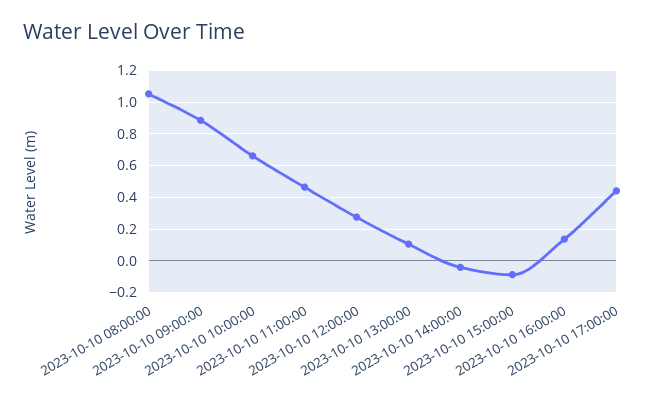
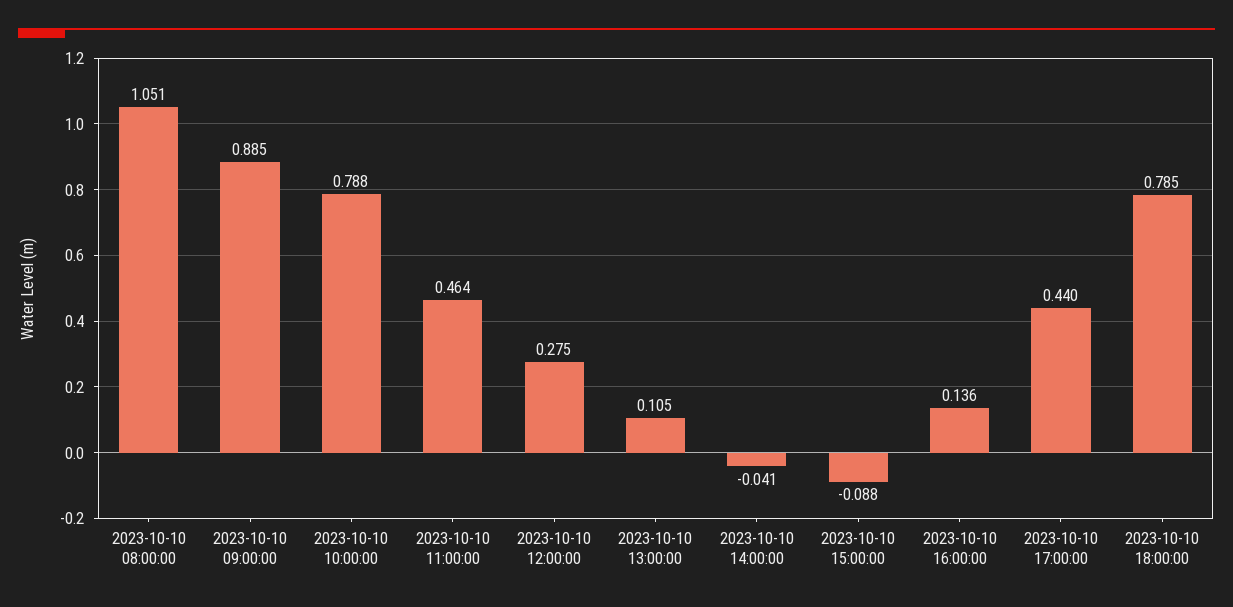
2023-10-10 10:00:00: 0.65 -> 0.788
2023-10-10 18:00:00: none -> 0.785

